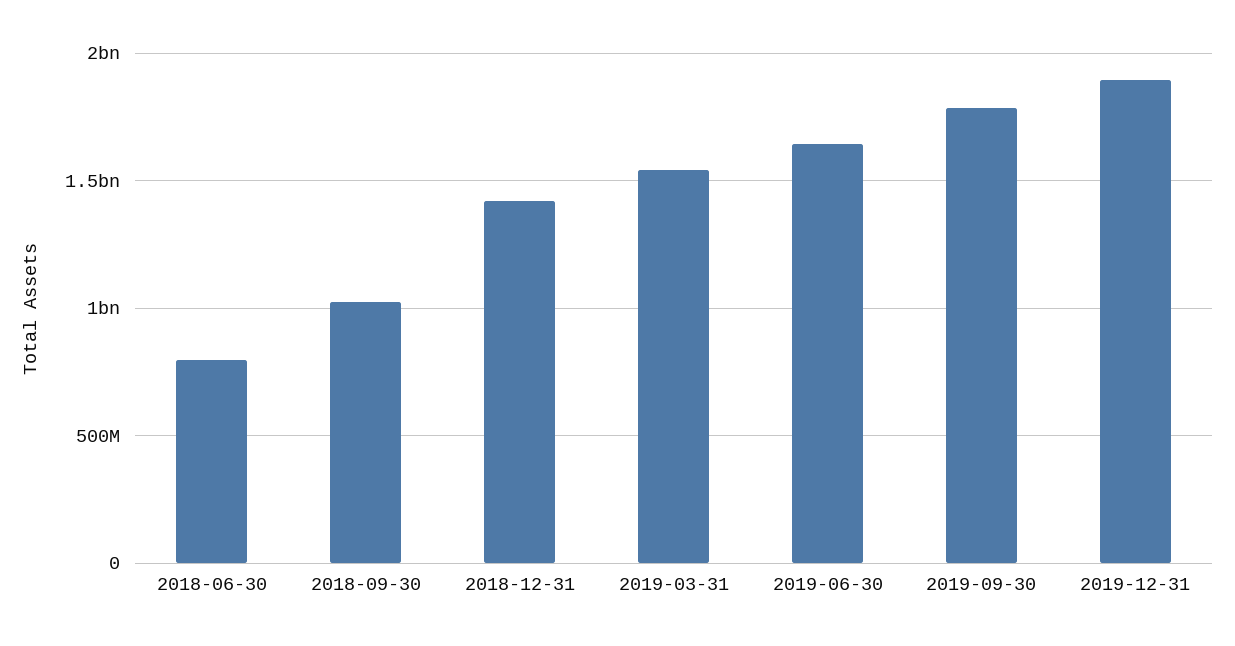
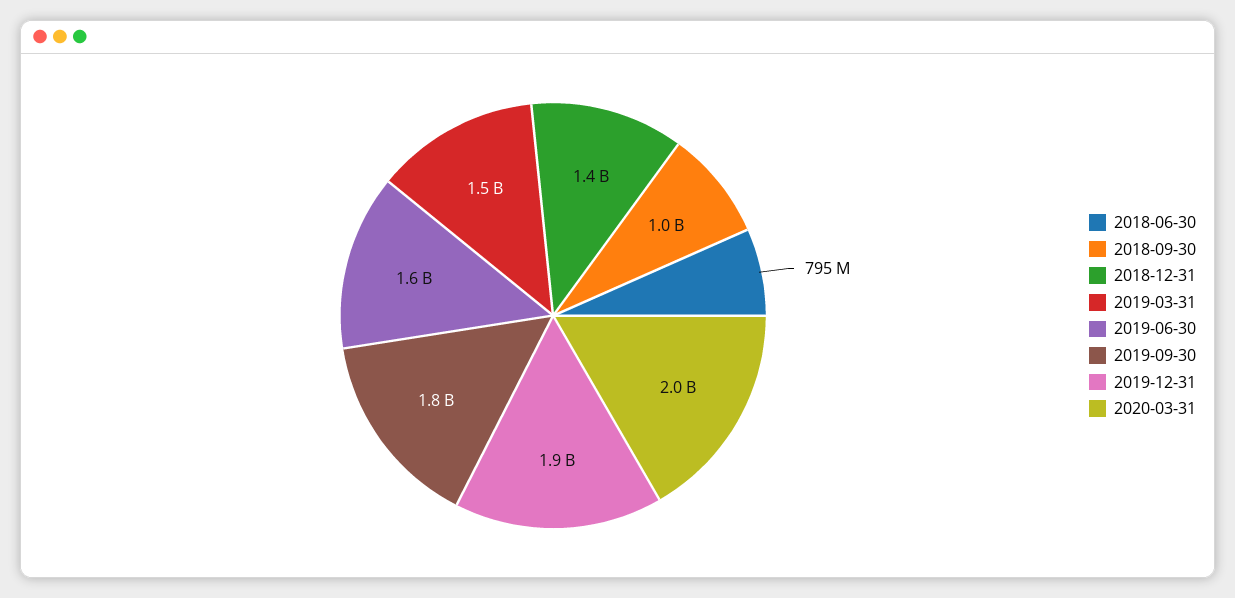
2020-03-31: none -> 2000000000

